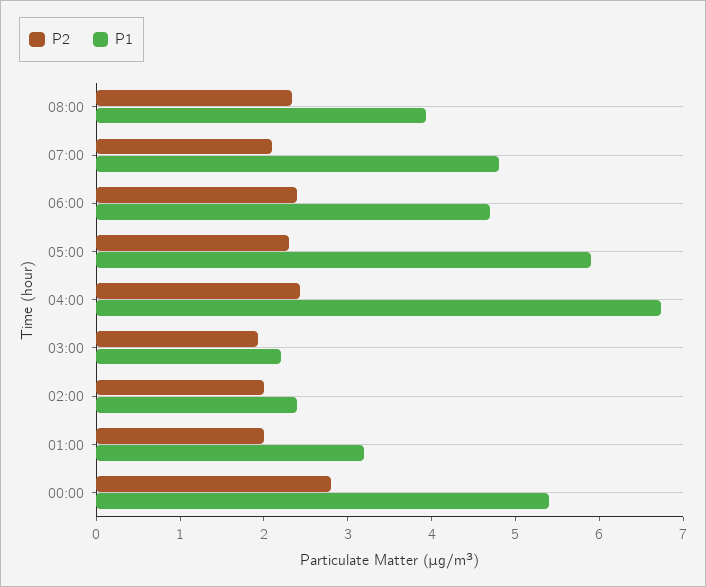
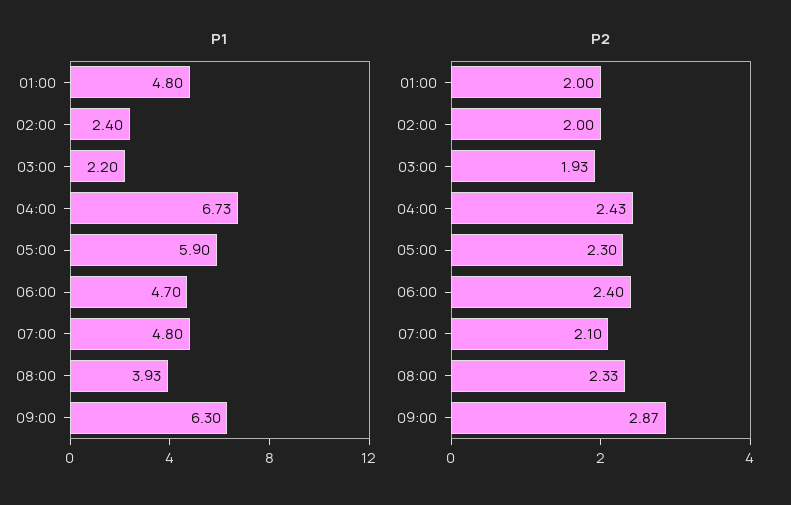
P1, 01:00: 3.2 -> 4.8
P2, 00:00: 2.8 -> none
P1, 00:00: 5.4 -> none
P1, 09:00: none -> 6.3
P2, 09:00: none -> 2.87

